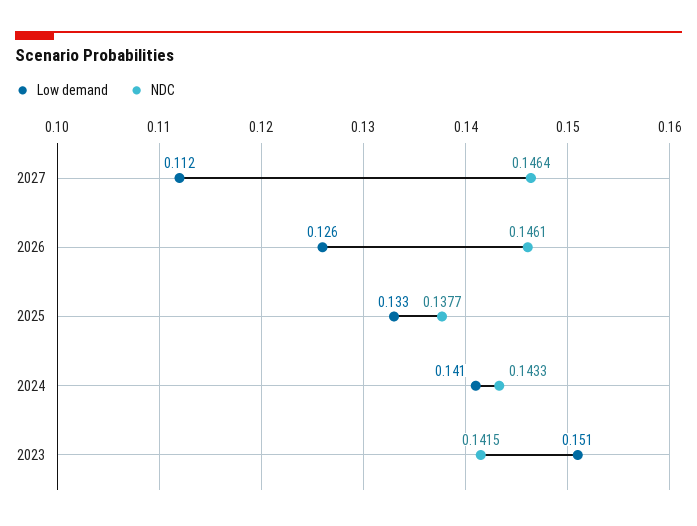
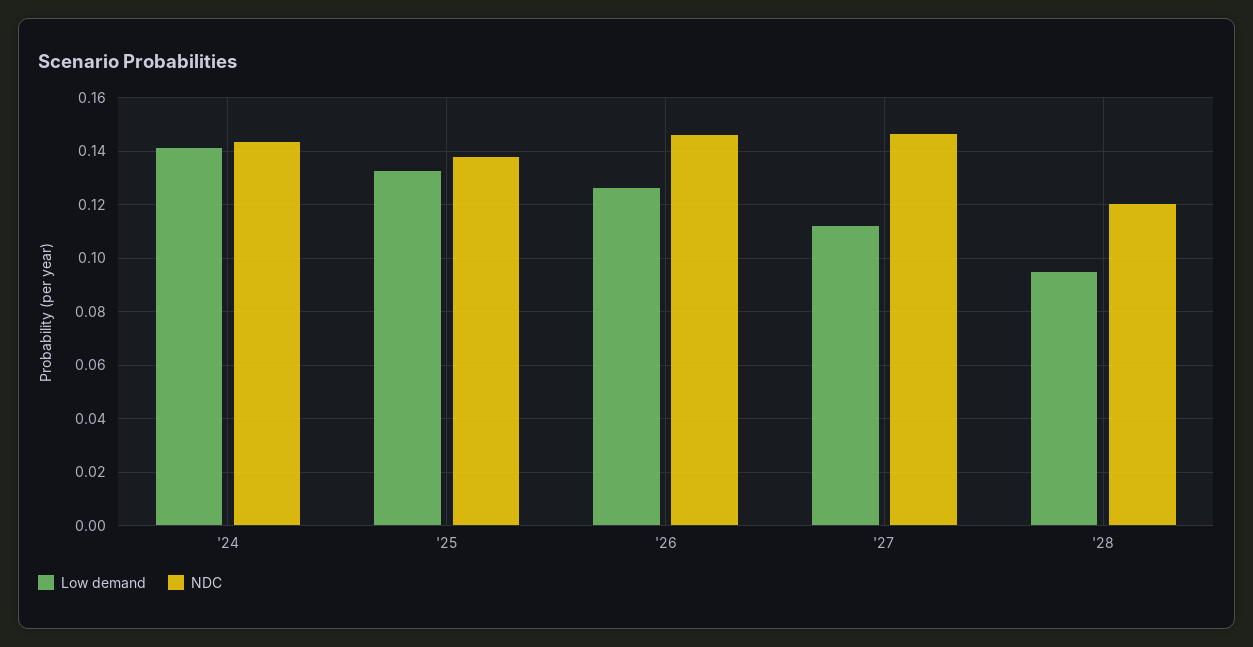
Low demand, 2023: 0.151 -> none
NDC, 2023: 0.1415 -> none
Low demand, '28: none -> 0.095
NDC, '28: none -> 0.12

